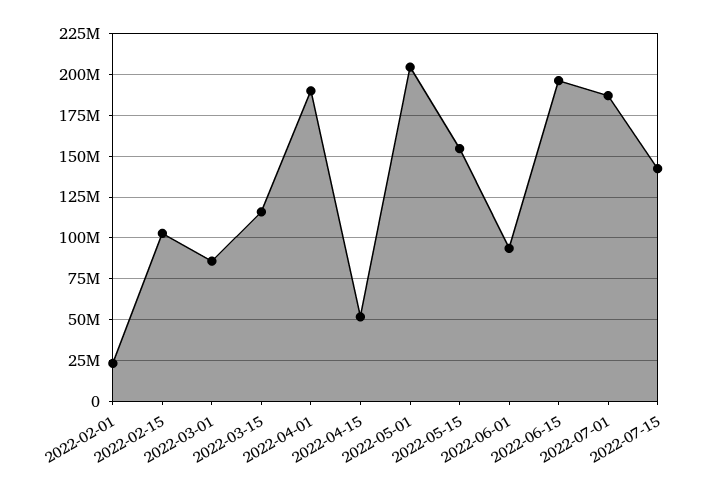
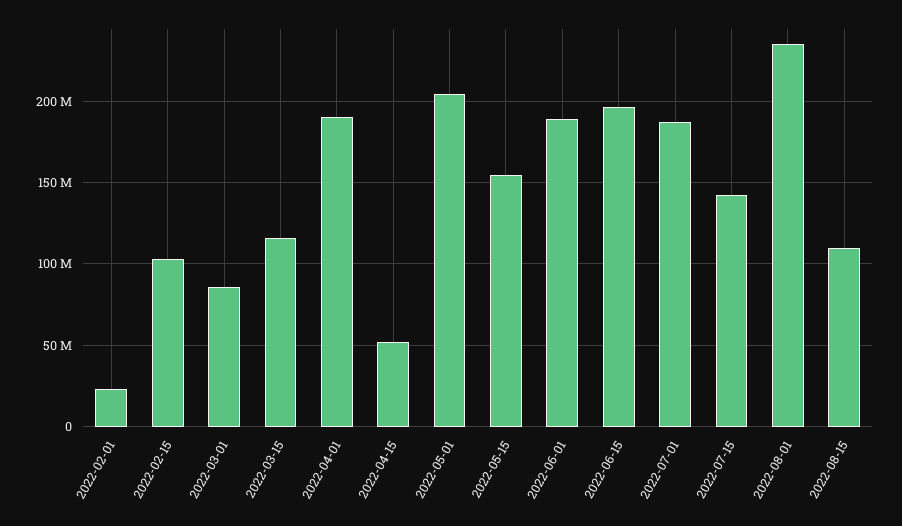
2022-06-01: 95000000 -> 190000000
2022-08-01: none -> 235000000
2022-08-15: none -> 110000000

